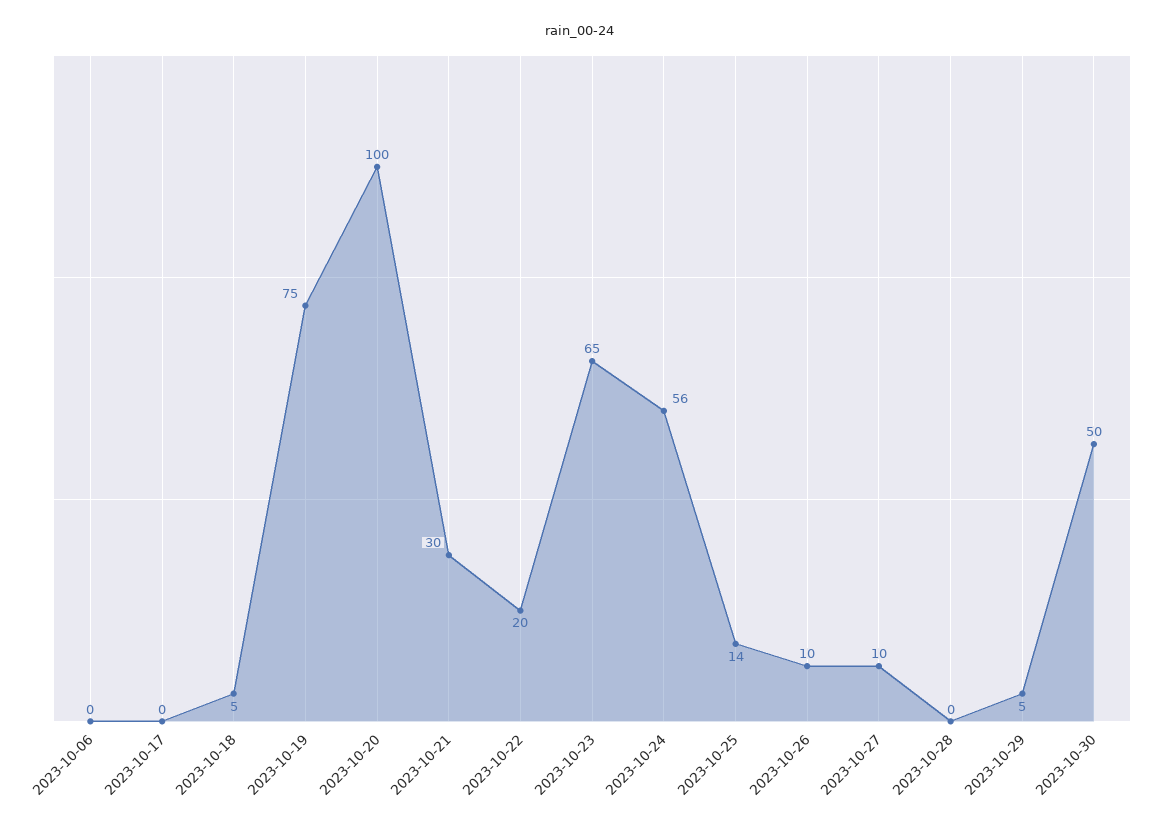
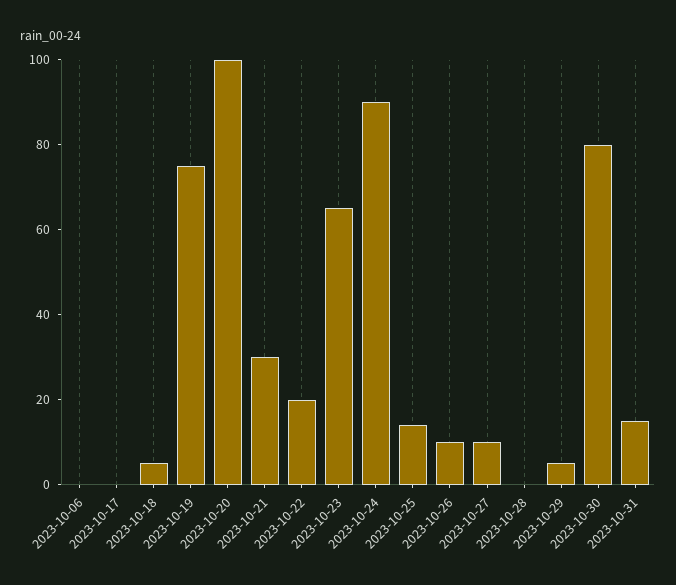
2023-10-24: 56 -> 90
2023-10-30: 50 -> 80
2023-10-31: none -> 15

